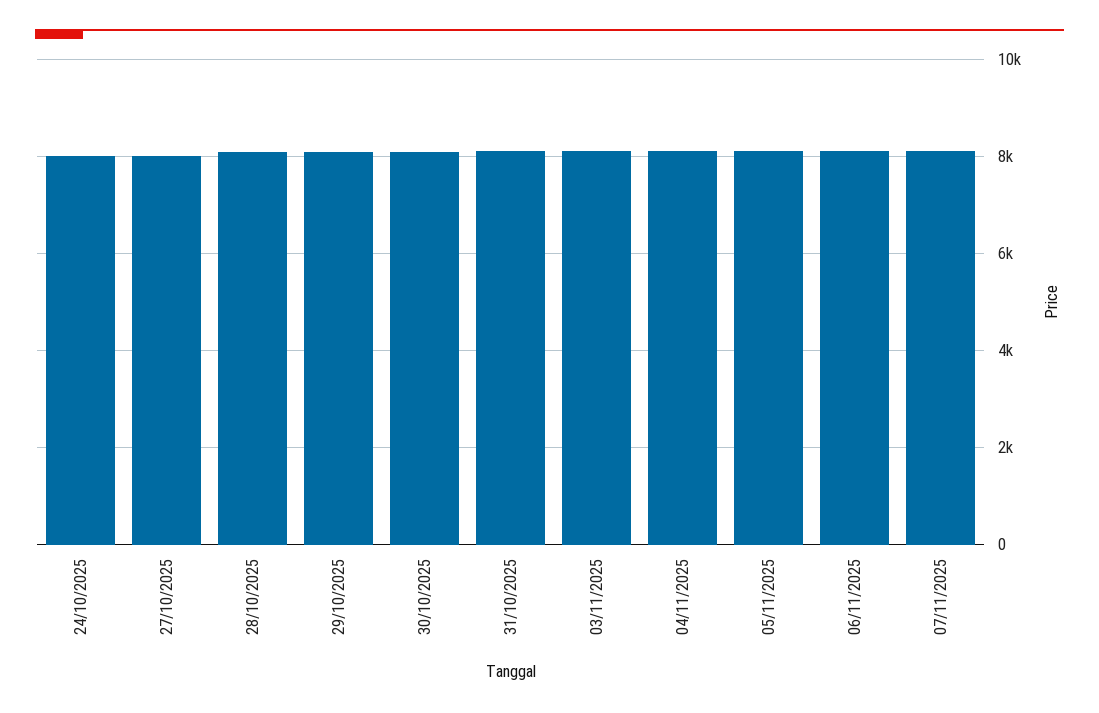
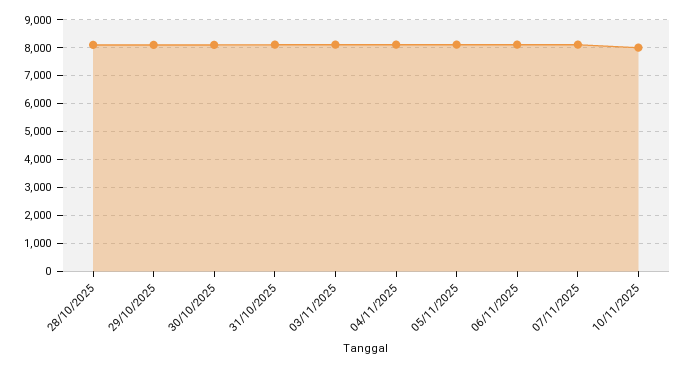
24/10/2025: 8000 -> none
27/10/2025: 8000 -> none
10/11/2025: none -> 8000

